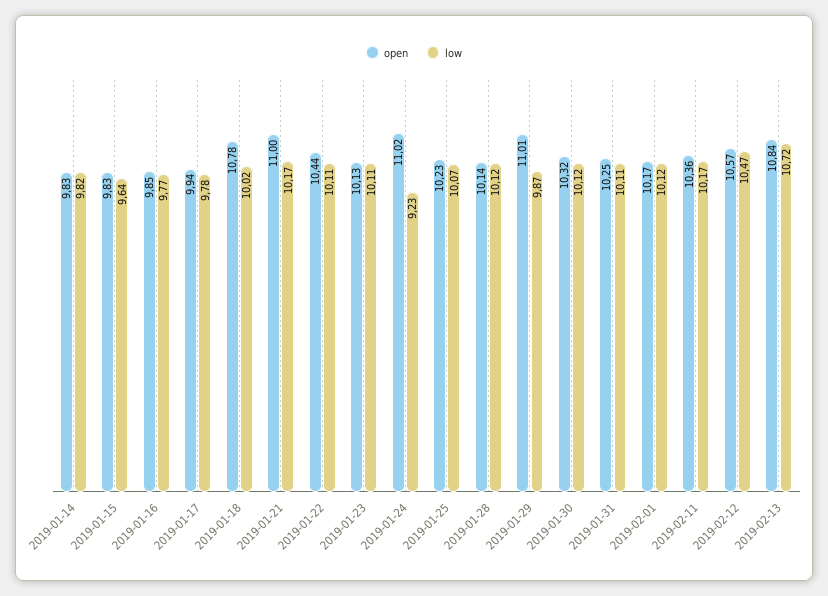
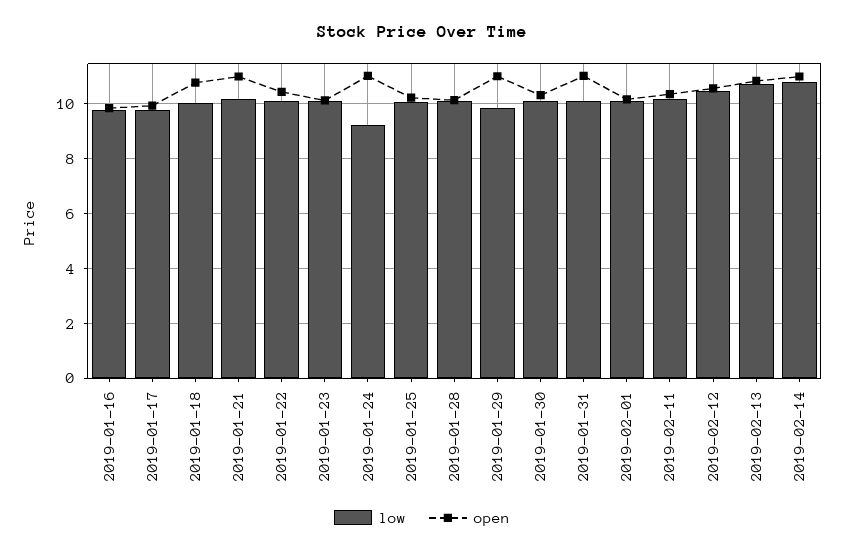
open, 2019-01-14: 9.83 -> none
low, 2019-01-14: 9.82 -> none
open, 2019-01-15: 9.83 -> none
low, 2019-01-15: 9.64 -> none
open, 2019-01-31: 10.25 -> 11
low, 2019-02-14: none -> 10.75
open, 2019-02-14: none -> 11

